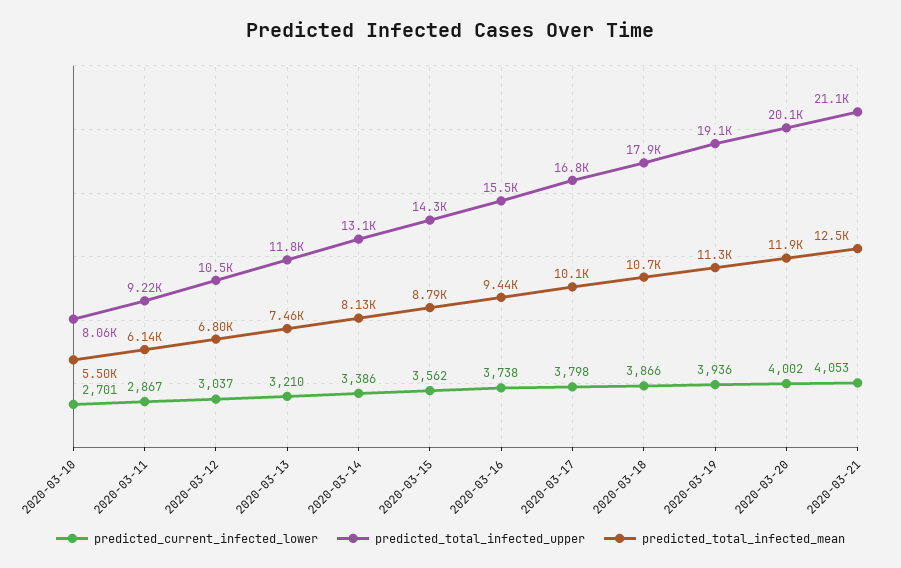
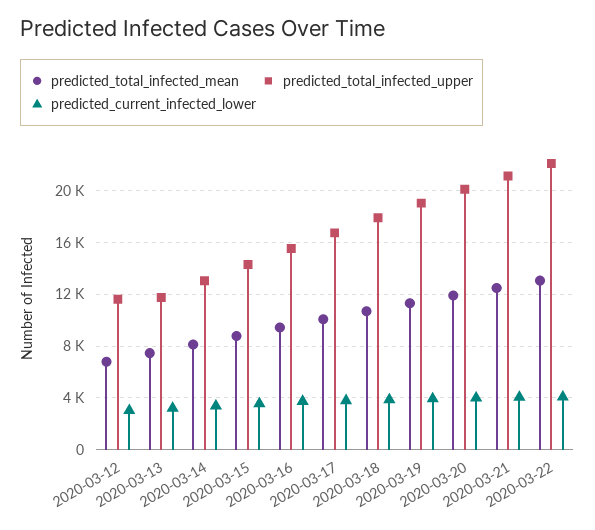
predicted_current_infected_lower, 2020-03-10: 2701 -> none
predicted_total_infected_upper, 2020-03-10: 8060 -> none
predicted_total_infected_mean, 2020-03-10: 5500 -> none
predicted_current_infected_lower, 2020-03-11: 2867 -> none
predicted_total_infected_upper, 2020-03-11: 9220 -> none
predicted_total_infected_mean, 2020-03-11: 6140 -> none
predicted_total_infected_upper, 2020-03-12: 10500 -> 11500
predicted_total_infected_mean, 2020-03-22: none -> 13000
predicted_total_infected_upper, 2020-03-22: none -> 22000
predicted_current_infected_lower, 2020-03-22: none -> 4000

